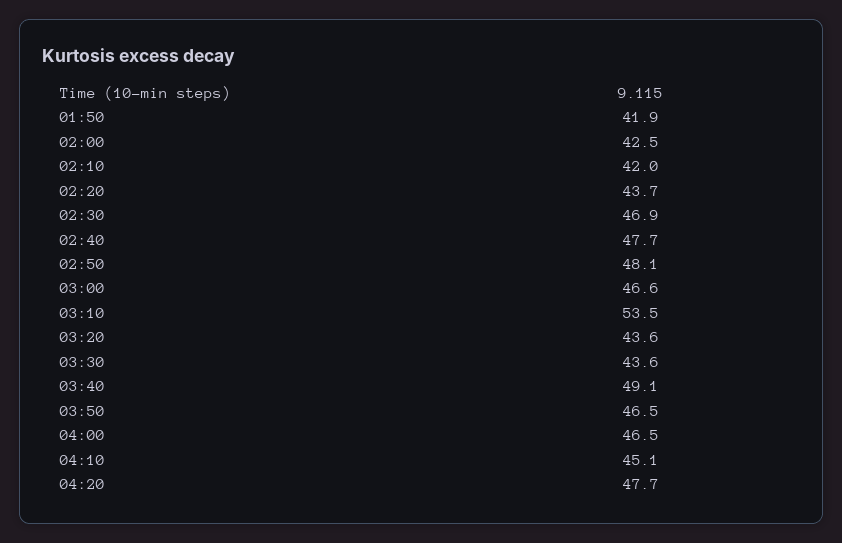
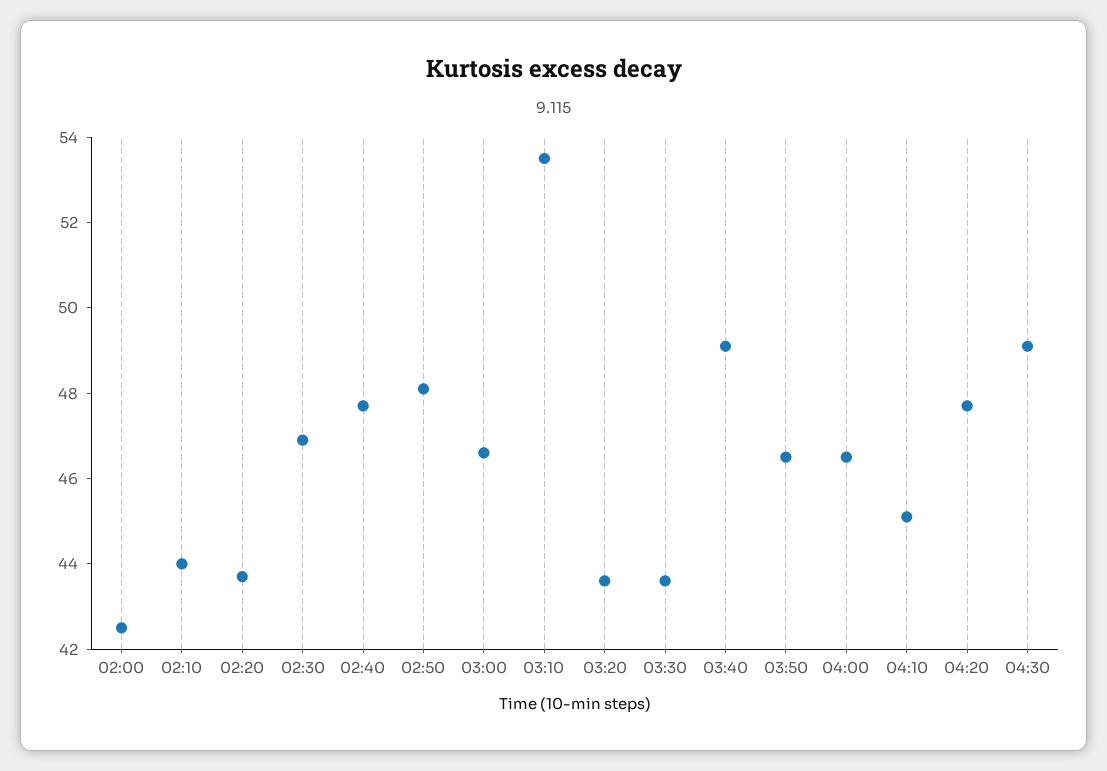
01:50: 41.9 -> none
02:10: 42 -> 44
04:30: none -> 49

